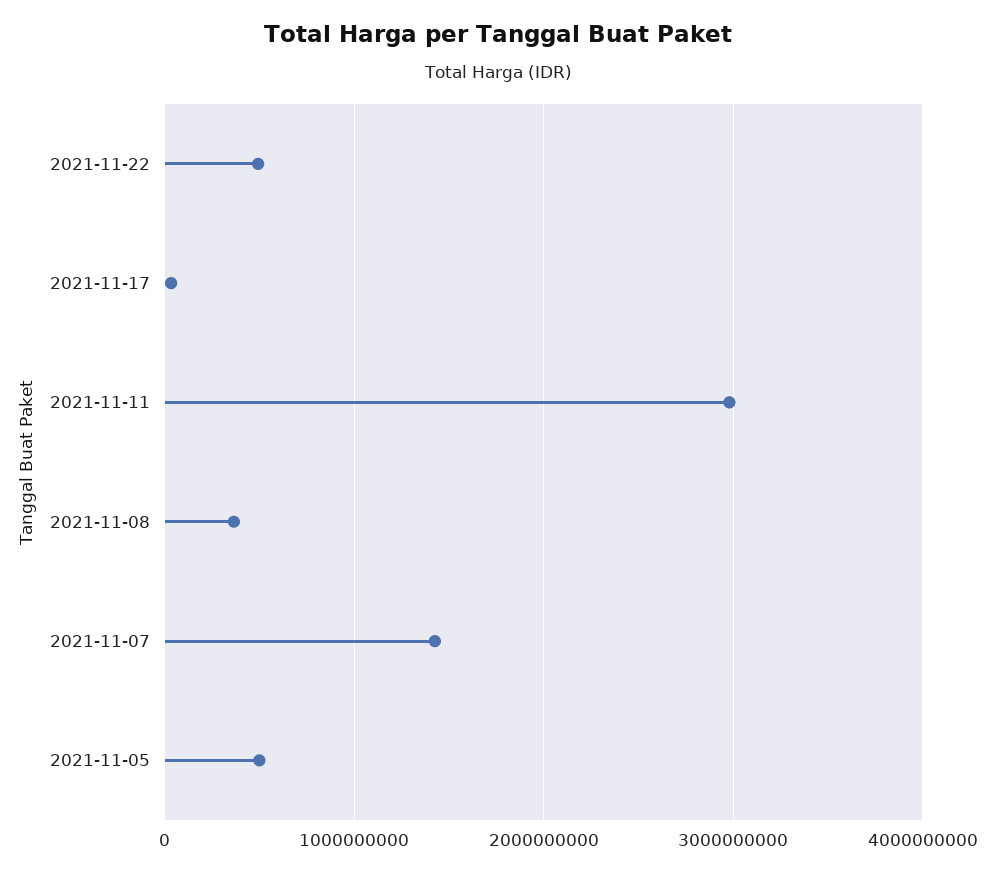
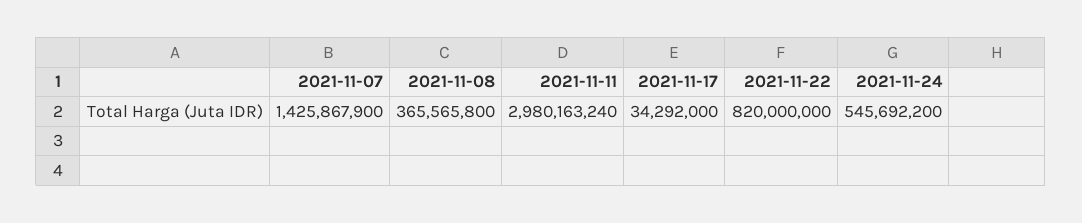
2021-11-22: 500000000 -> 820000000
2021-11-05: 500000000 -> none
2021-11-24: none -> 545692200

